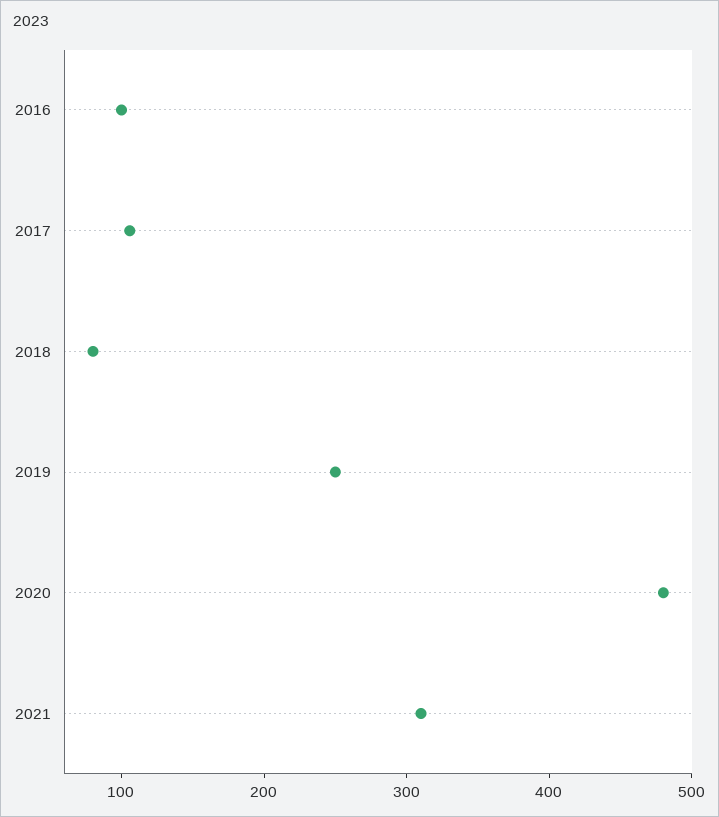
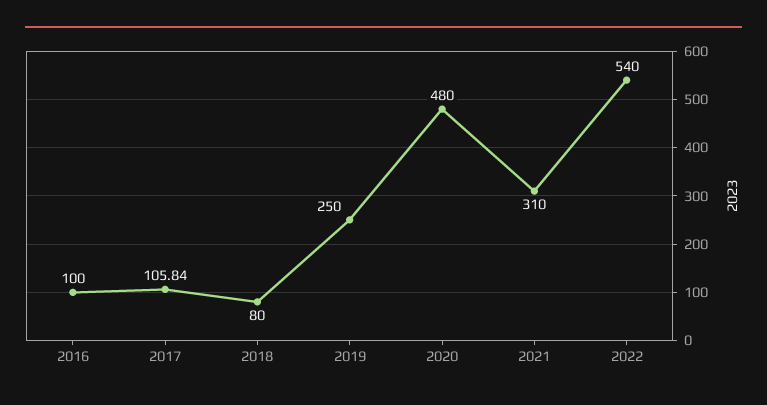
2022: none -> 540

